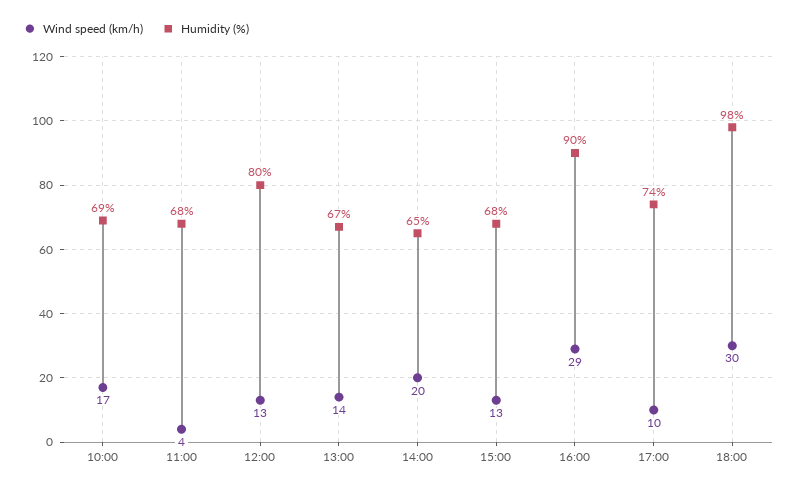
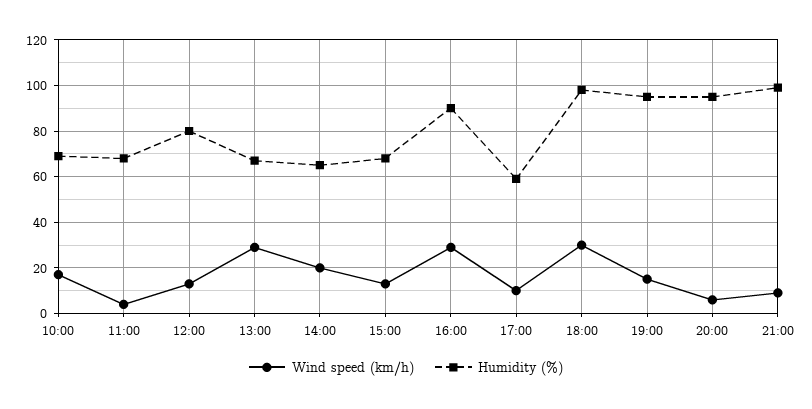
Wind speed (km/h), 13:00: 14 -> 30
Humidity (%), 17:00: 74 -> 60
Wind speed (km/h), 19:00: none -> 15
Humidity (%), 19:00: none -> 95
Wind speed (km/h), 20:00: none -> 5
Humidity (%), 20:00: none -> 95
Wind speed (km/h), 21:00: none -> 10
Humidity (%), 21:00: none -> 100

